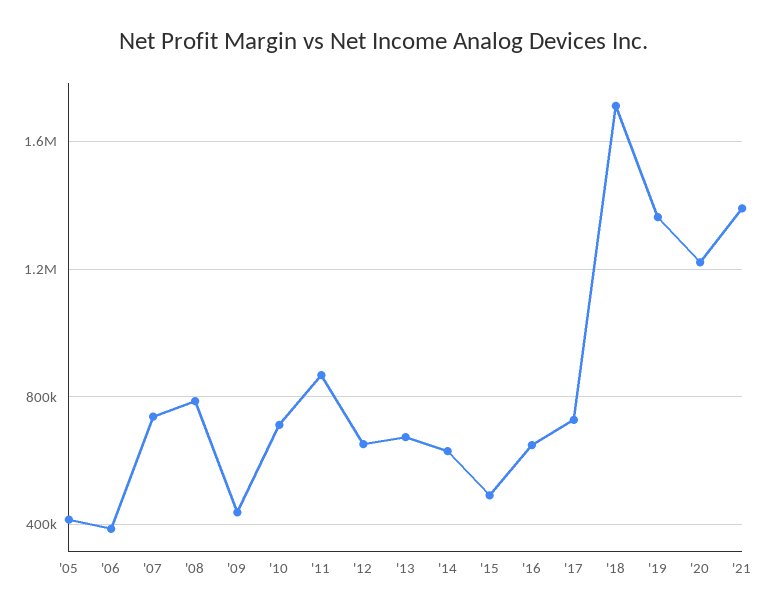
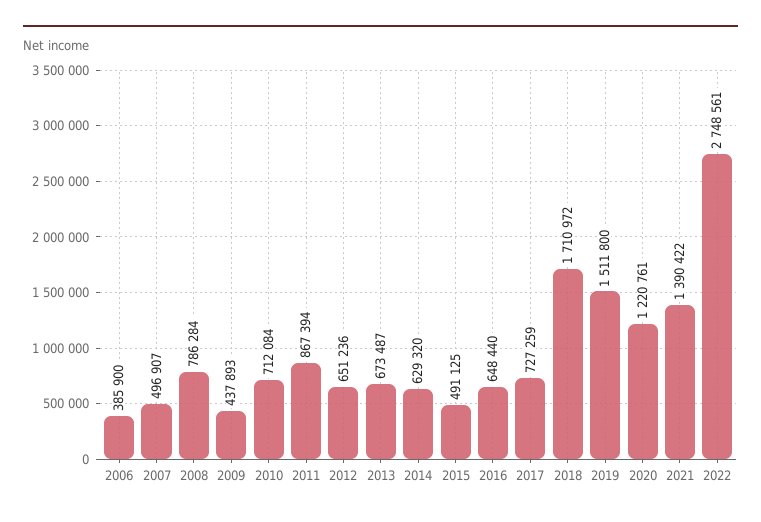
'05: 400000 -> none
'07: 750000 -> 496907
'19: 1350000 -> 1511800
2022: none -> 2748561

